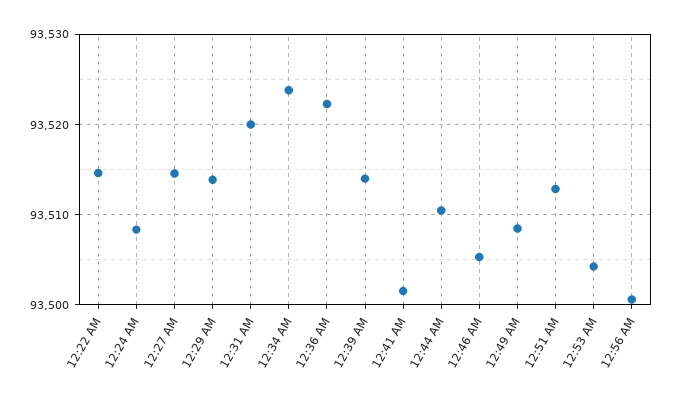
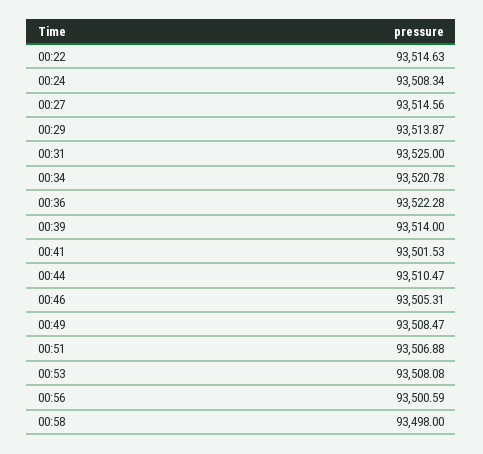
12:31 AM: 93520 -> 93525
12:34 AM: 93524 -> 93520.78
12:51 AM: 93513 -> 93506.88
12:53 AM: 93504 -> 93508.08
00:58: none -> 93498

